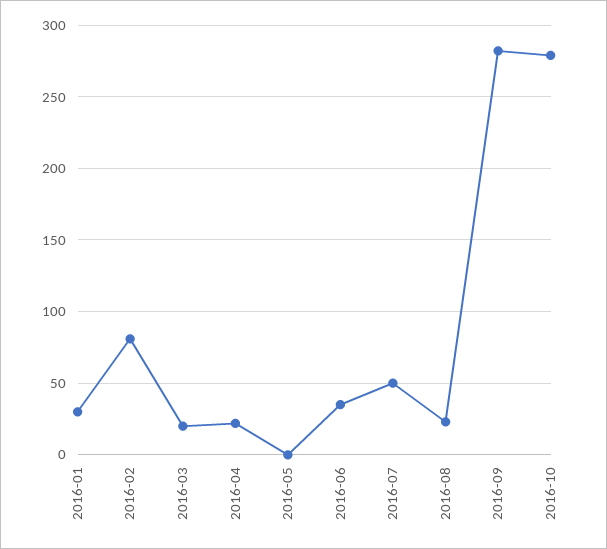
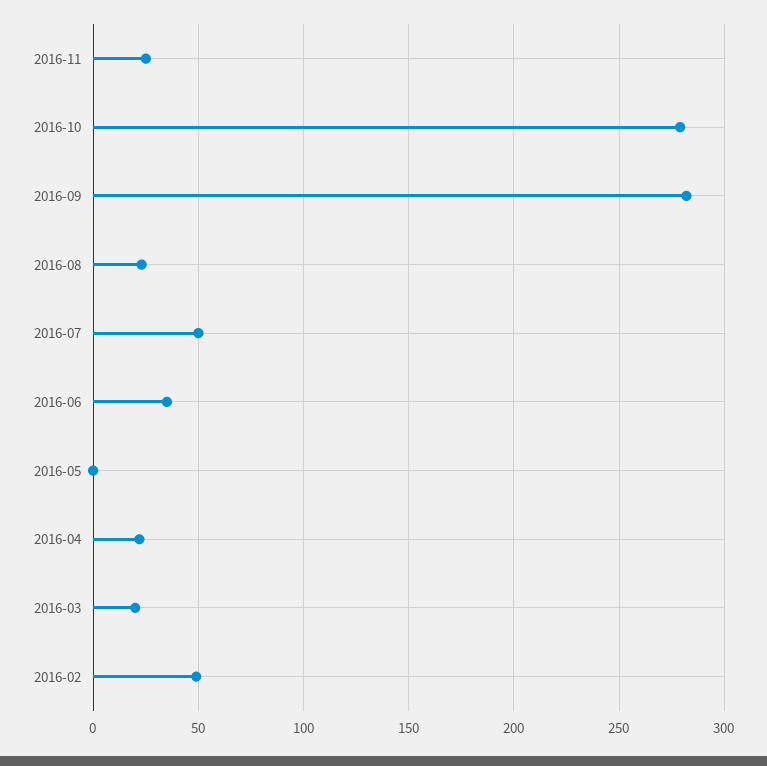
2016-01: 30 -> none
2016-02: 80 -> 50
2016-11: none -> 25

